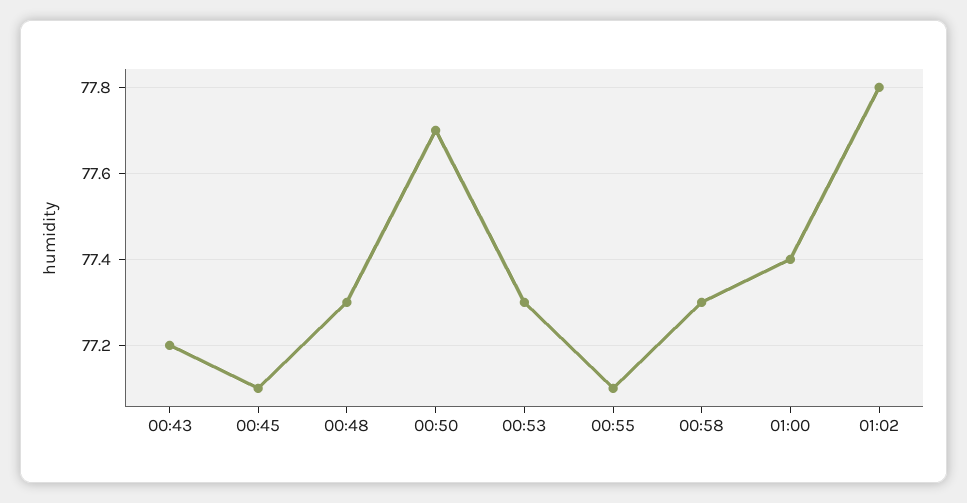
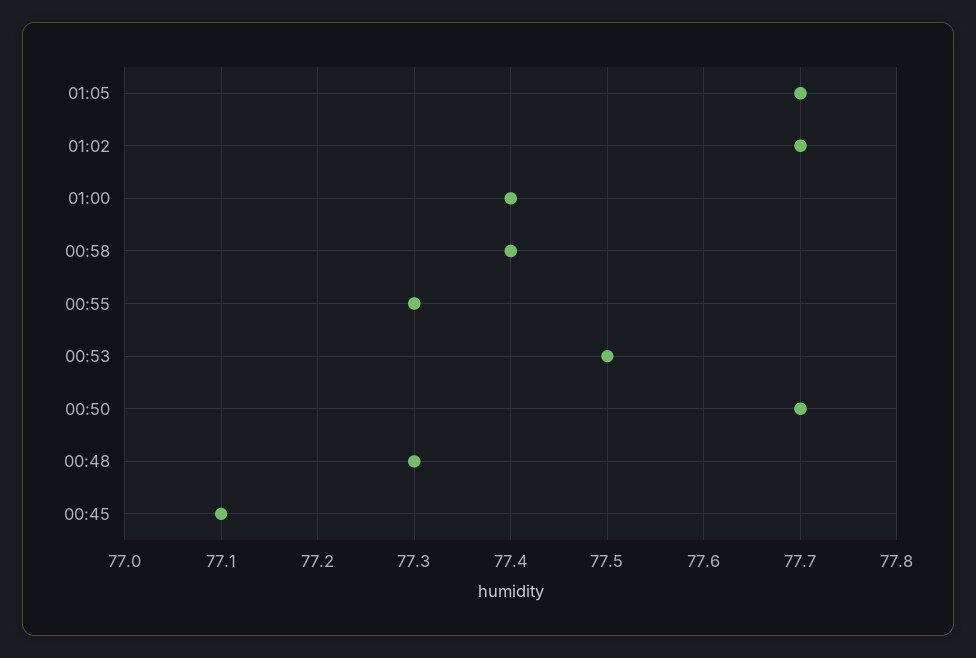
00:43: 77.2 -> none
00:53: 77.3 -> 77.5
00:55: 77.1 -> 77.3
00:58: 77.3 -> 77.4
01:02: 77.8 -> 77.7
01:05: none -> 77.7

